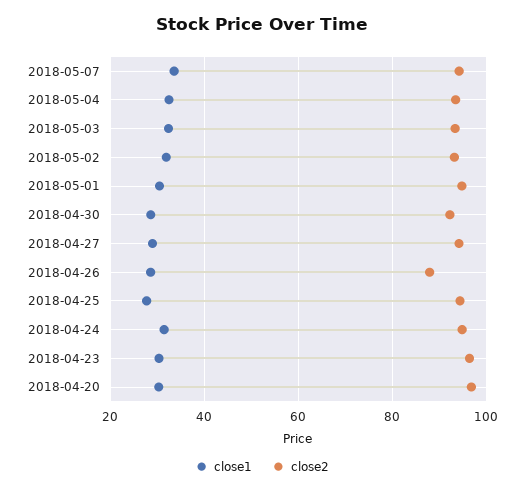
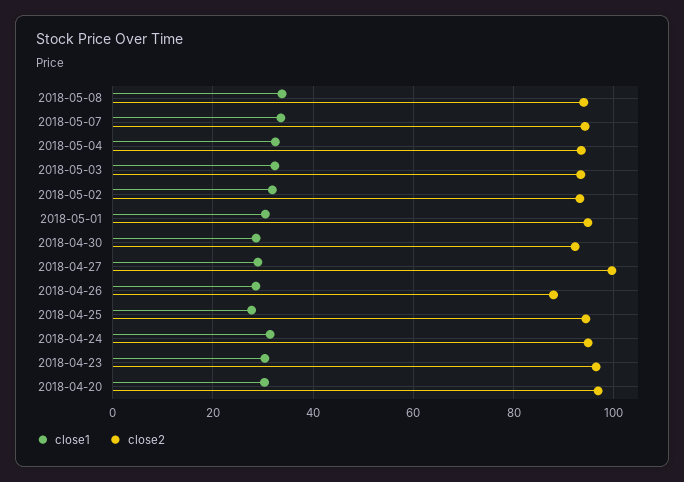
close2, 2018-04-27: 94 -> 100
close1, 2018-05-08: none -> 34
close2, 2018-05-08: none -> 94

